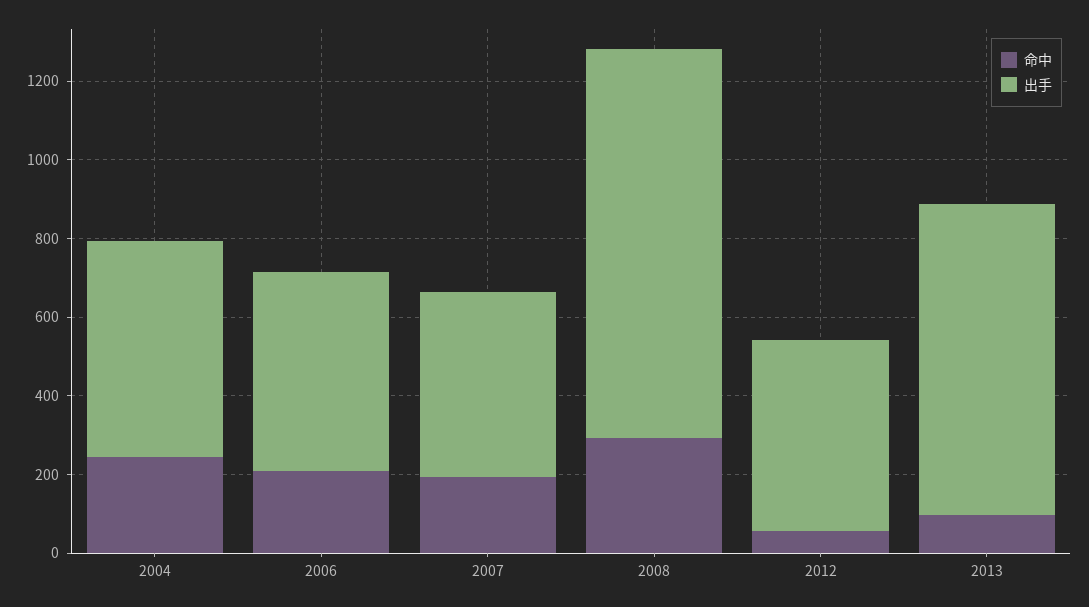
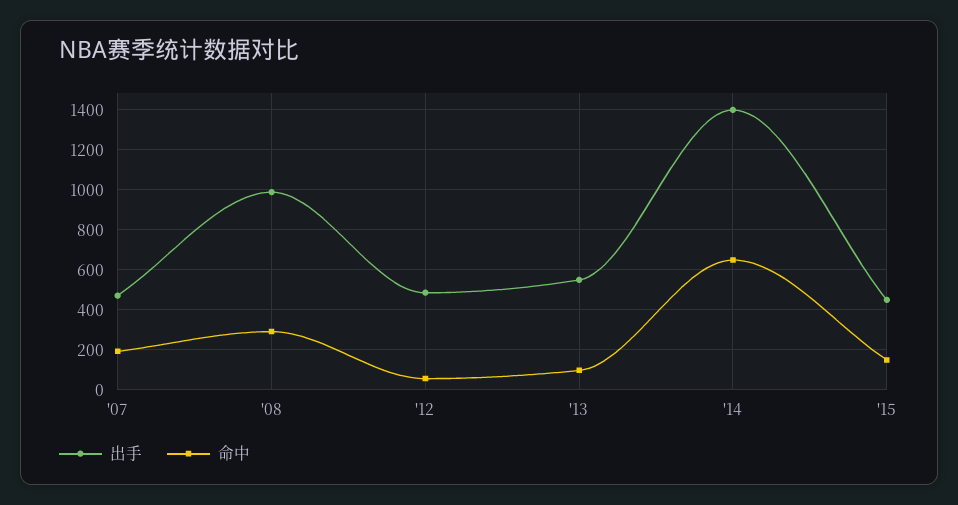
命中, 2004: 250 -> none
出手, 2004: 550 -> none
命中, 2006: 200 -> none
出手, 2006: 500 -> none
出手, 2013: 800 -> 550
出手, '14: none -> 1400
命中, '14: none -> 650
出手, '15: none -> 450
命中, '15: none -> 150

